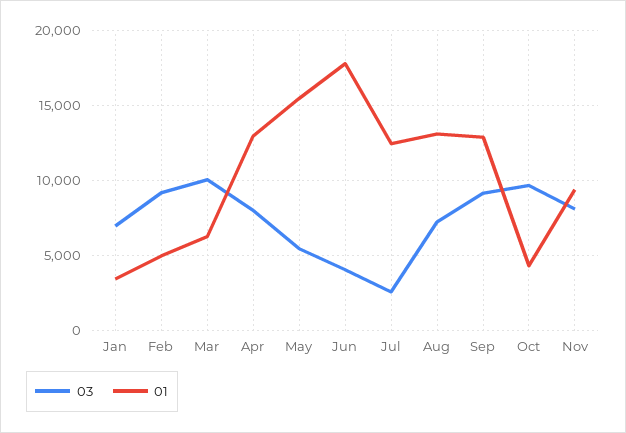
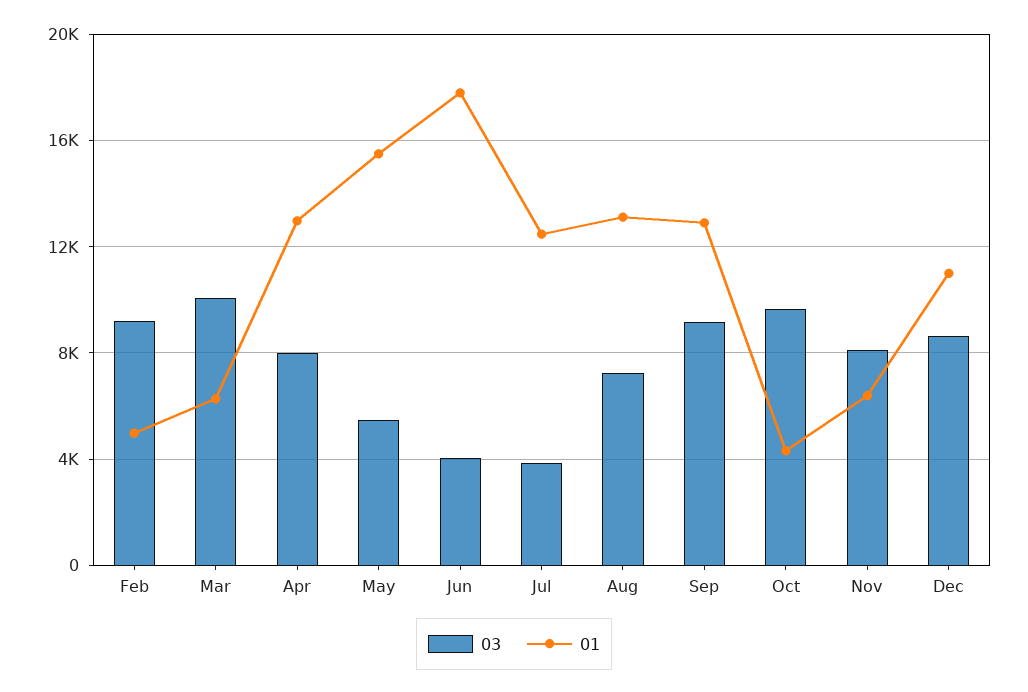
03, Jan: 7000 -> none
01, Jan: 3500 -> none
03, Jul: 2500 -> 4000
01, Nov: 9500 -> 6500
03, Dec: none -> 8500
01, Dec: none -> 11000

